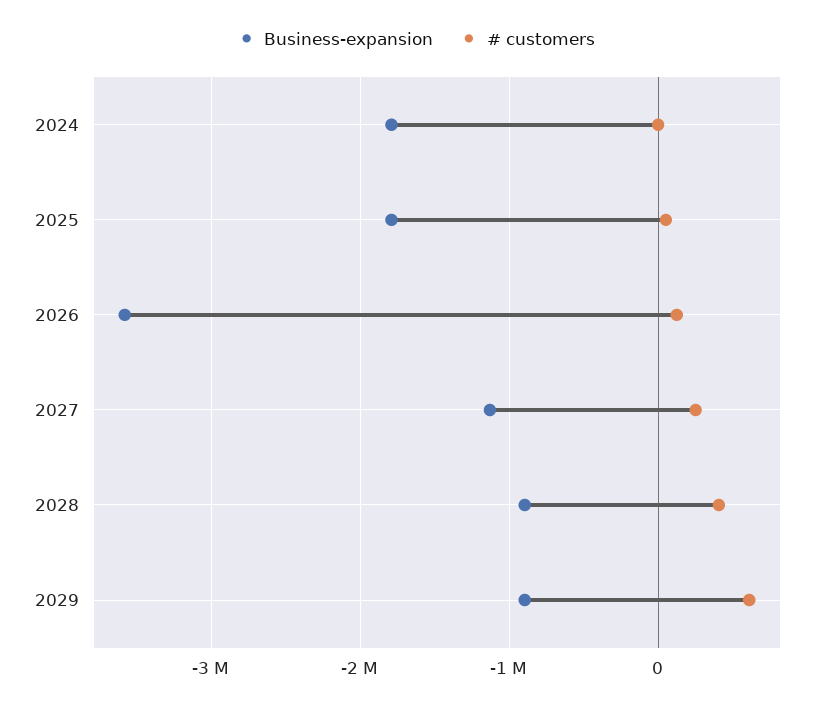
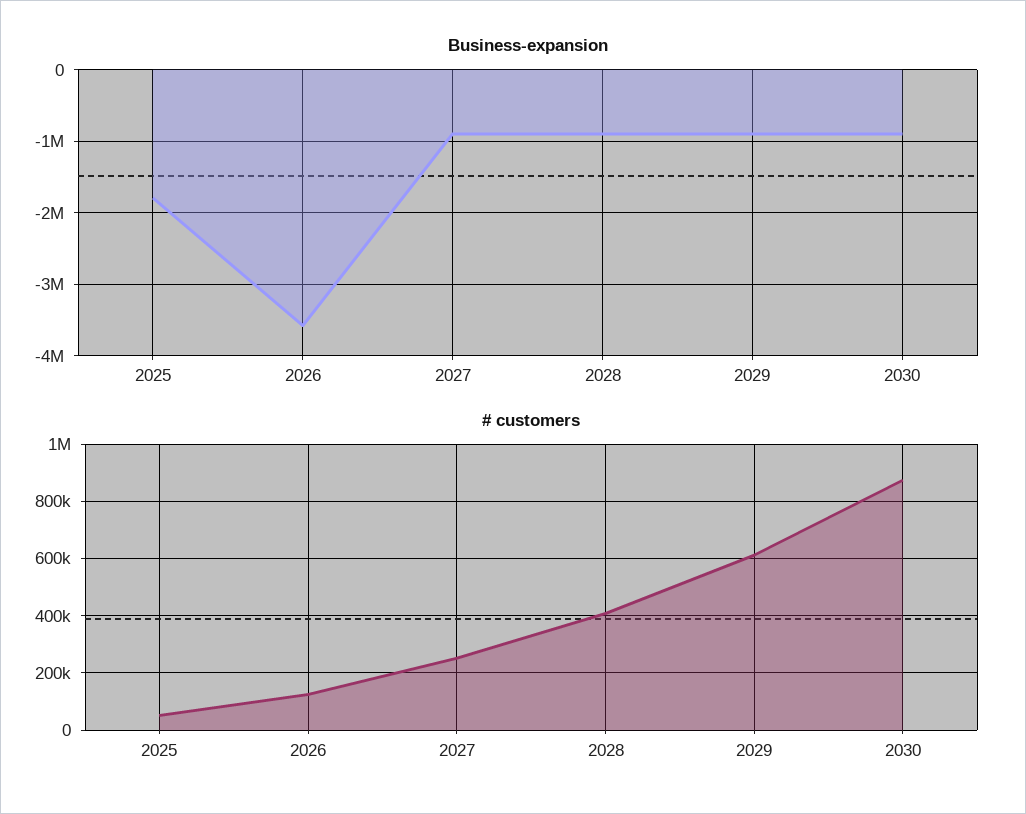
Business-expansion, 2024: -1800000 -> none
# customers, 2024: 0 -> none
Business-expansion, 2027: -1100000 -> -900000
Business-expansion, 2030: none -> -900000
# customers, 2030: none -> 875000

